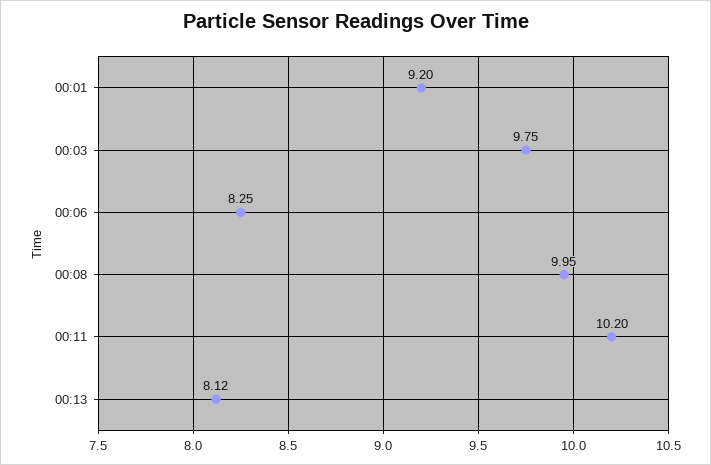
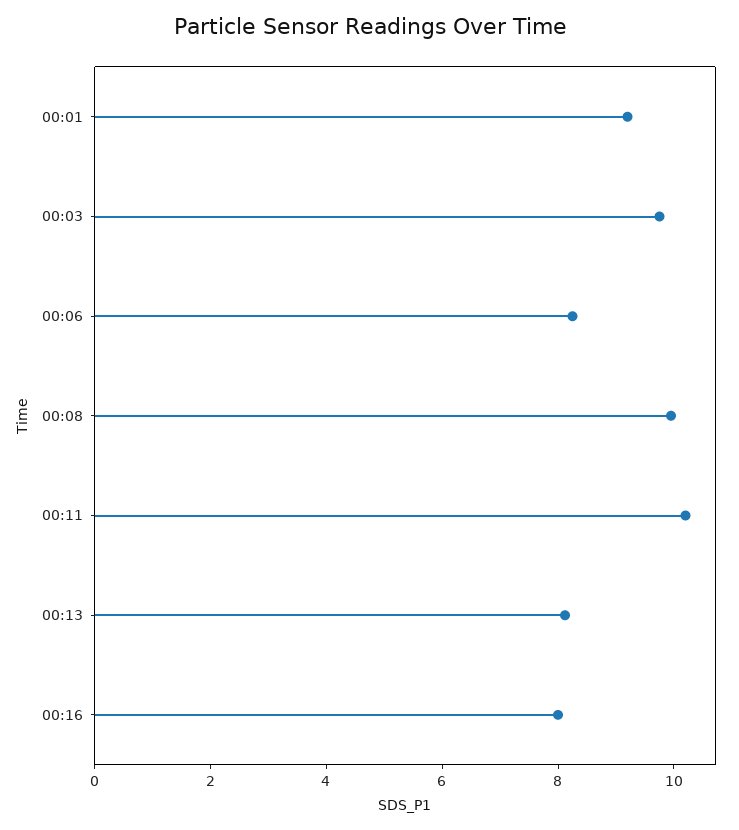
00:16: none -> 8

